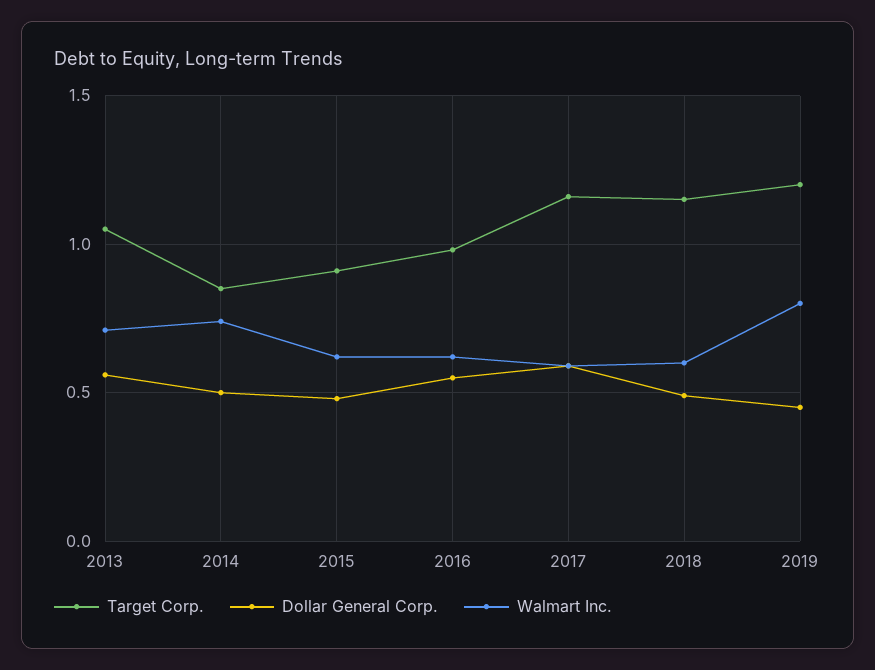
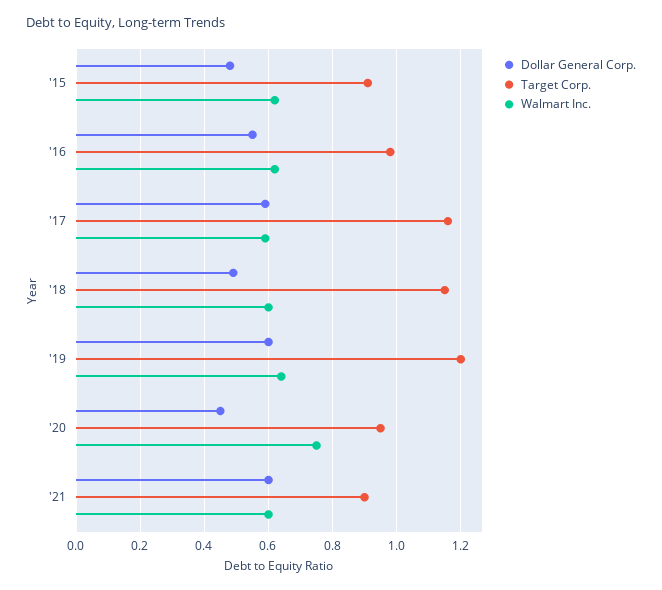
Target Corp., 2013: 1.05 -> none
Dollar General Corp., 2013: 0.55 -> none
Walmart Inc., 2013: 0.7 -> none
Target Corp., 2014: 0.85 -> none
Dollar General Corp., 2014: 0.5 -> none
Walmart Inc., 2014: 0.75 -> none
Dollar General Corp., 2019: 0.45 -> 0.6
Walmart Inc., 2019: 0.8 -> 0.65
Dollar General Corp., '20: none -> 0.45
Target Corp., '20: none -> 0.95
Walmart Inc., '20: none -> 0.75
Dollar General Corp., '21: none -> 0.6
Target Corp., '21: none -> 0.9
Walmart Inc., '21: none -> 0.6

